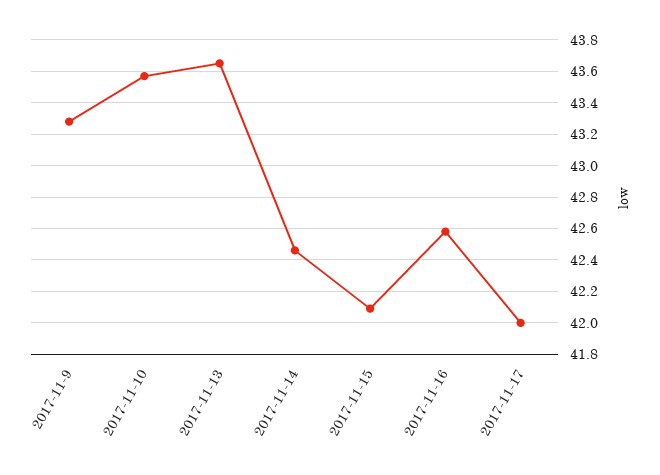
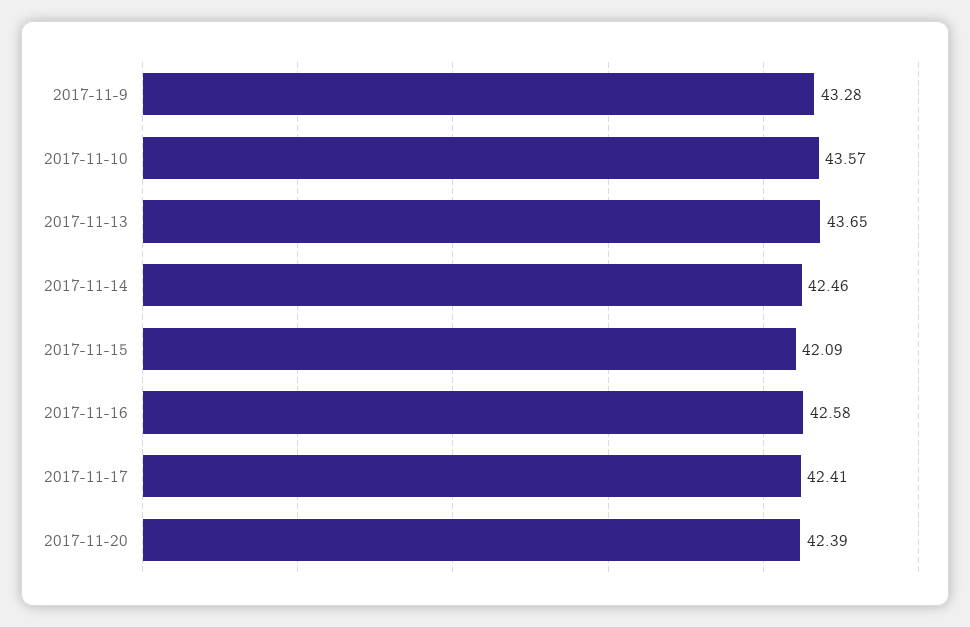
2017-11-17: 42 -> 42.41
2017-11-20: none -> 42.39

